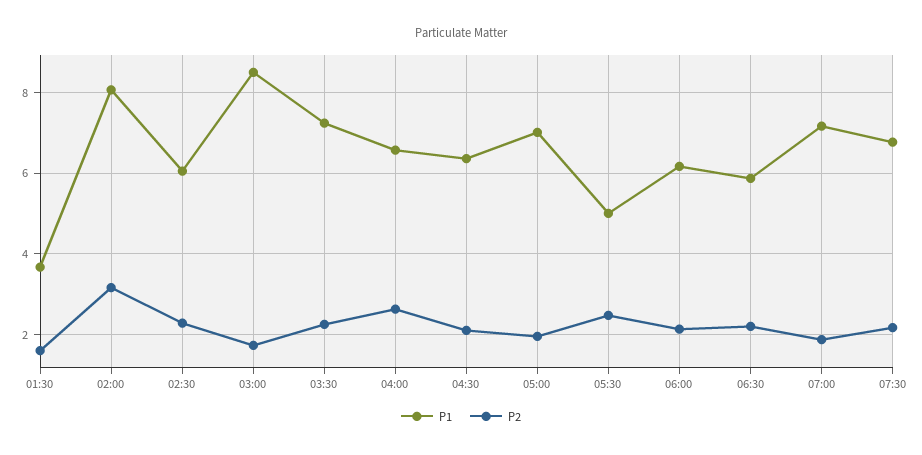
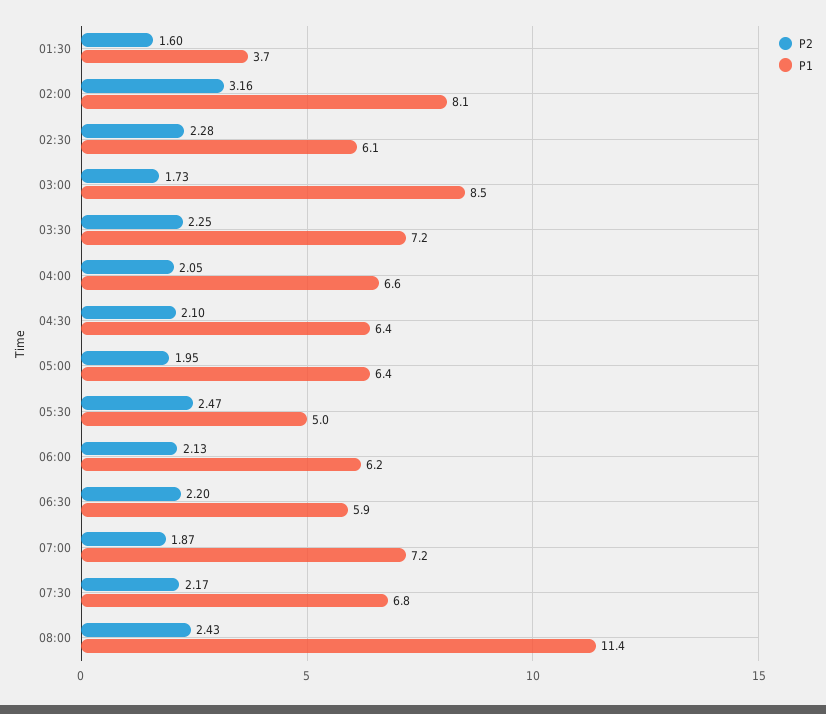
P2, 04:00: 2.6 -> 2.05
P1, 05:00: 7 -> 6.4
P2, 08:00: none -> 2.43
P1, 08:00: none -> 11.4

